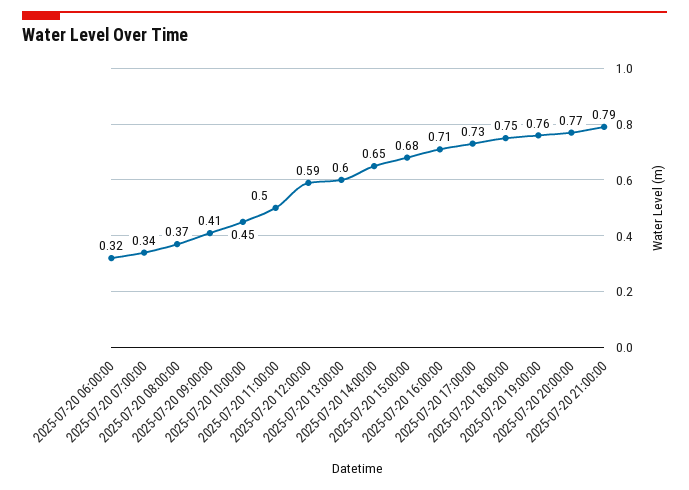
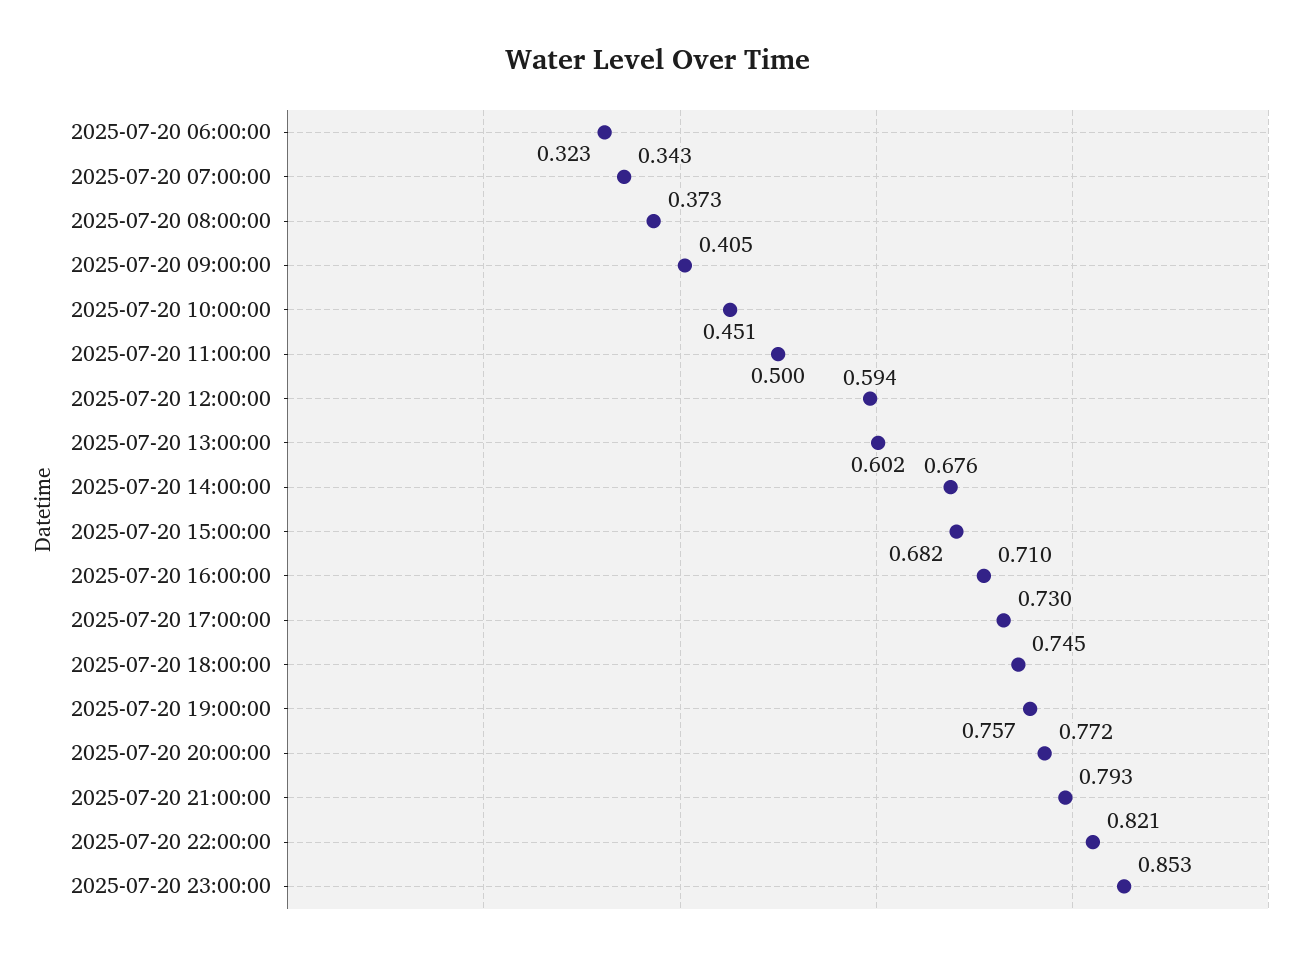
2025-07-20 14:00:00: 0.65 -> 0.676
2025-07-20 22:00:00: none -> 0.821
2025-07-20 23:00:00: none -> 0.853

